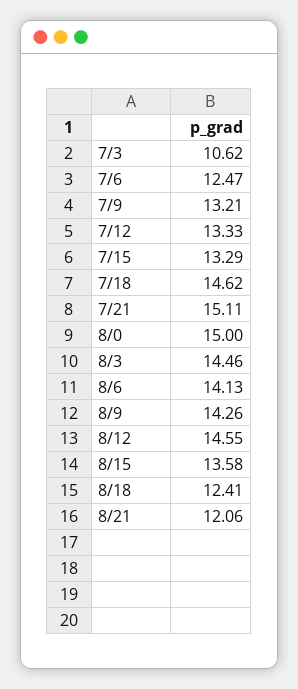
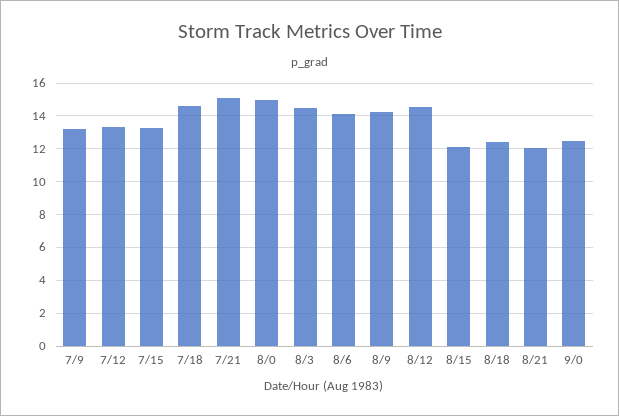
7/3: 10.62 -> none
7/6: 12.47 -> none
8/15: 13.58 -> 12
9/0: none -> 12.5

